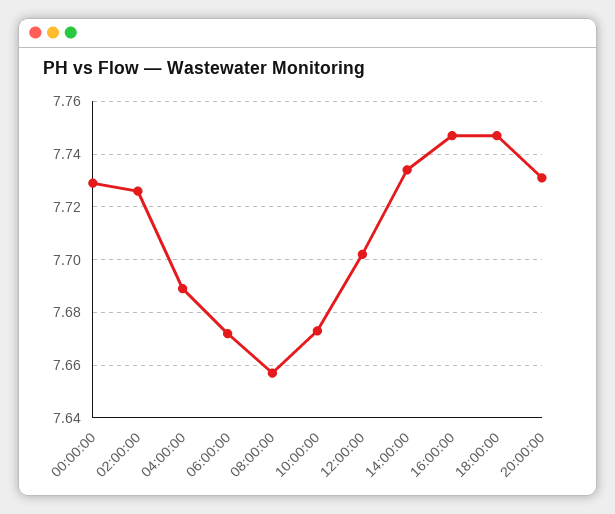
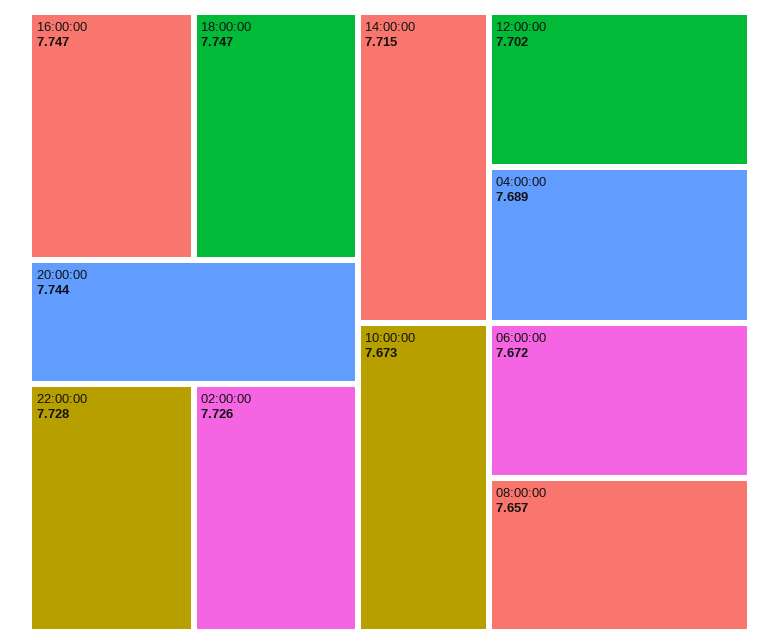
00:00:00: 7.73 -> none
14:00:00: 7.735 -> 7.715
20:00:00: 7.73 -> 7.744
22:00:00: none -> 7.728

